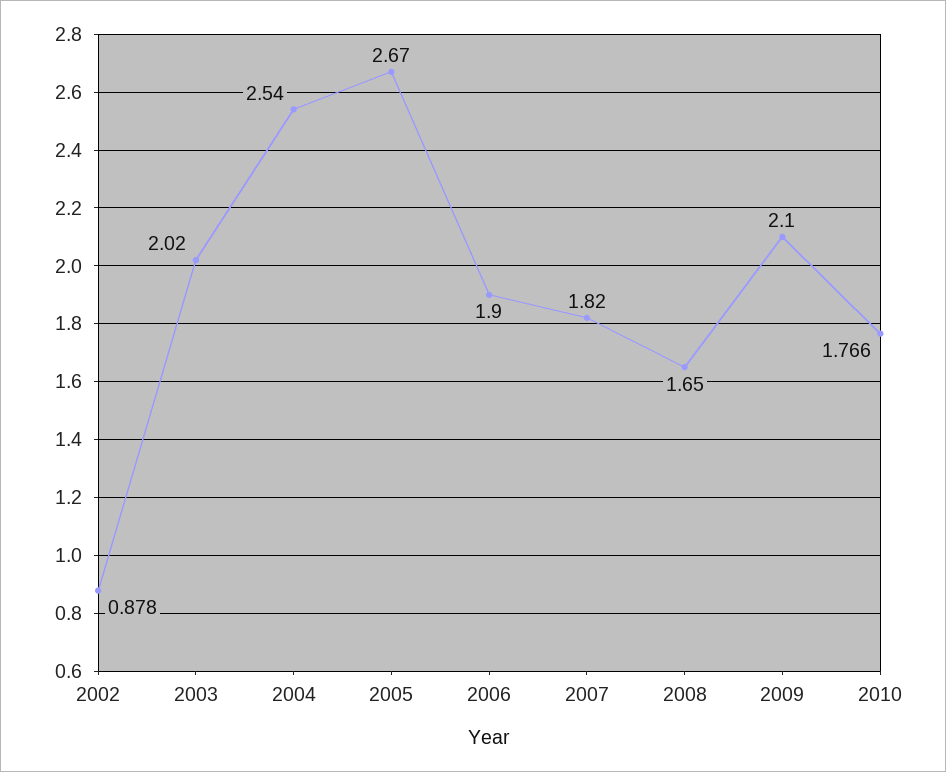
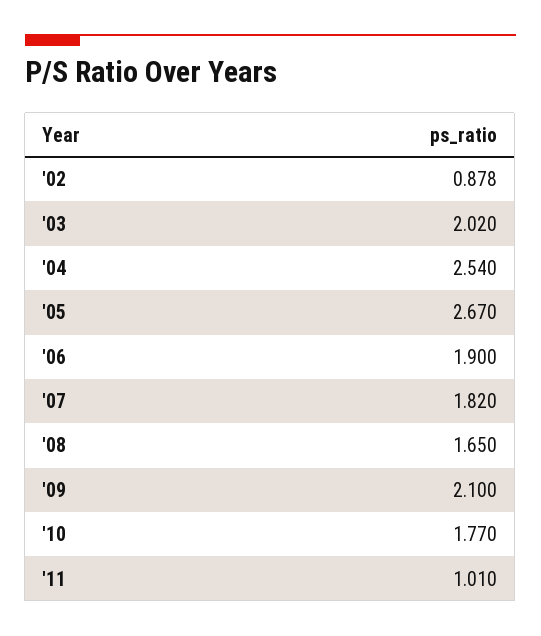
2010: 1.766 -> 1.77
'11: none -> 1.01

